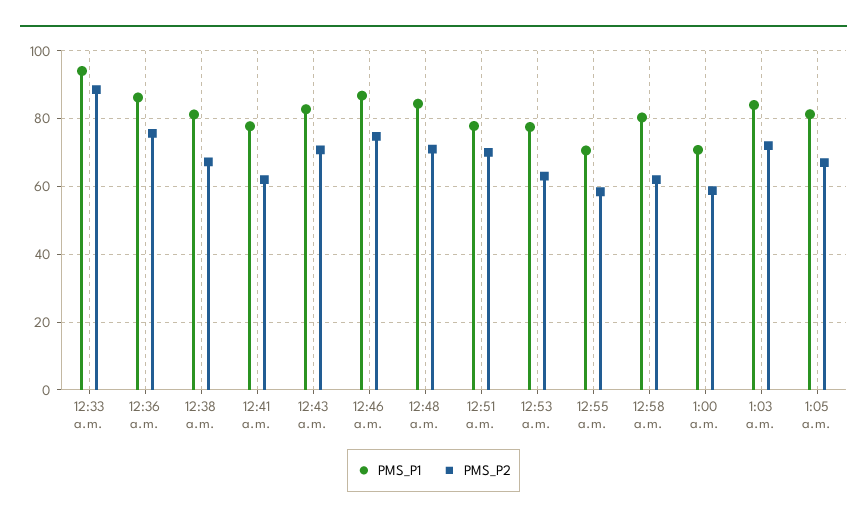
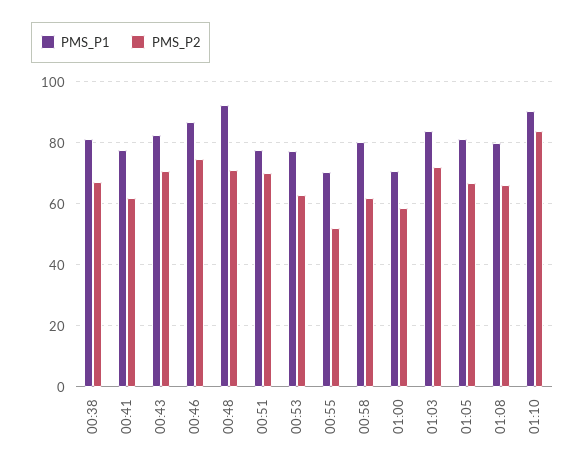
PMS_P1, 12:33 a.m.: 94 -> none
PMS_P2, 12:33 a.m.: 88 -> none
PMS_P1, 12:36 a.m.: 86 -> none
PMS_P2, 12:36 a.m.: 76 -> none
PMS_P1, 12:48 a.m.: 84 -> 92
PMS_P2, 12:55 a.m.: 58 -> 52
PMS_P1, 01:08: none -> 80
PMS_P2, 01:08: none -> 66
PMS_P1, 01:10: none -> 90
PMS_P2, 01:10: none -> 84

